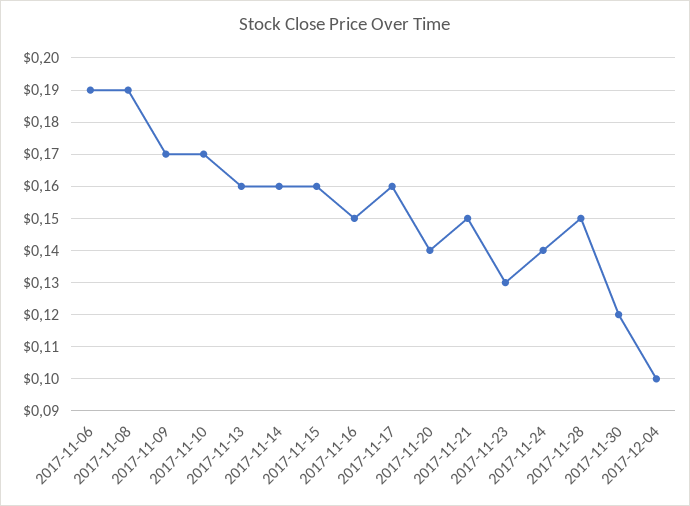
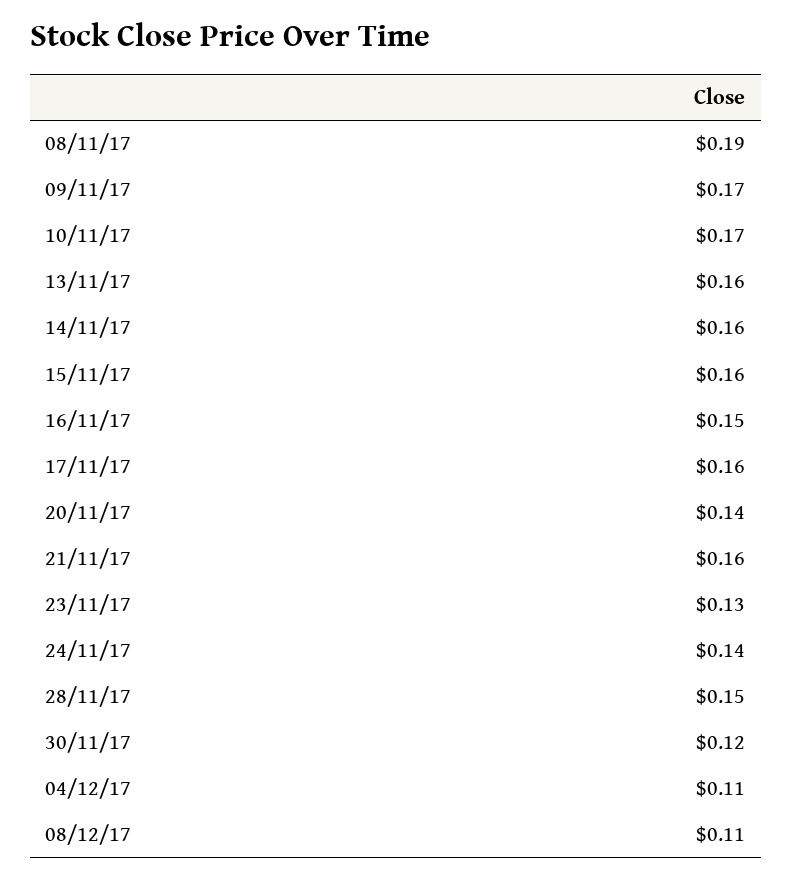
2017-11-06: 0.19 -> none
2017-11-21: 0.15 -> 0.16
2017-12-04: 0.1 -> 0.11
08/12/17: none -> 0.11

